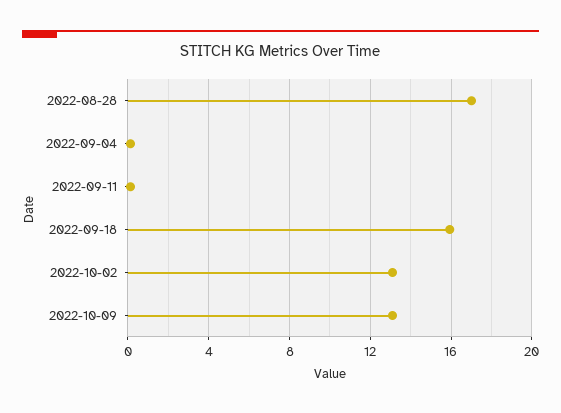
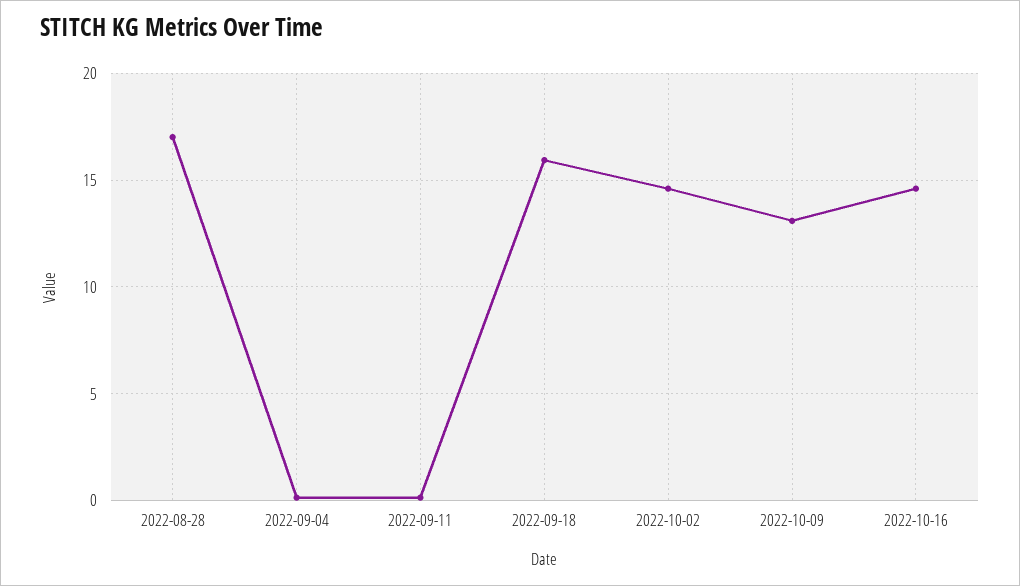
2022-10-02: 13 -> 14.5
2022-10-16: none -> 14.5

